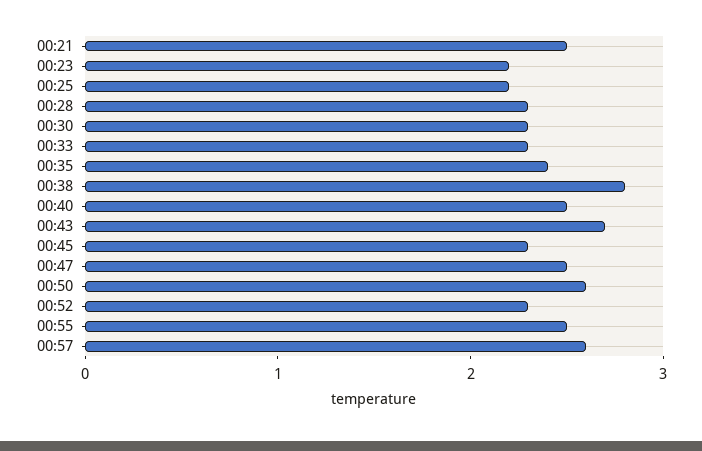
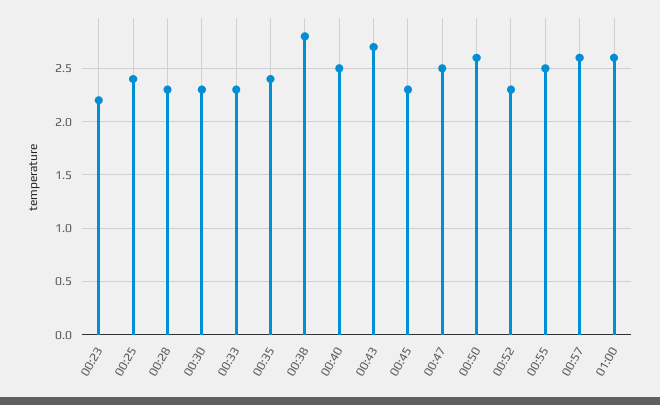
00:21: 2.5 -> none
00:25: 2.2 -> 2.4
01:00: none -> 2.6

